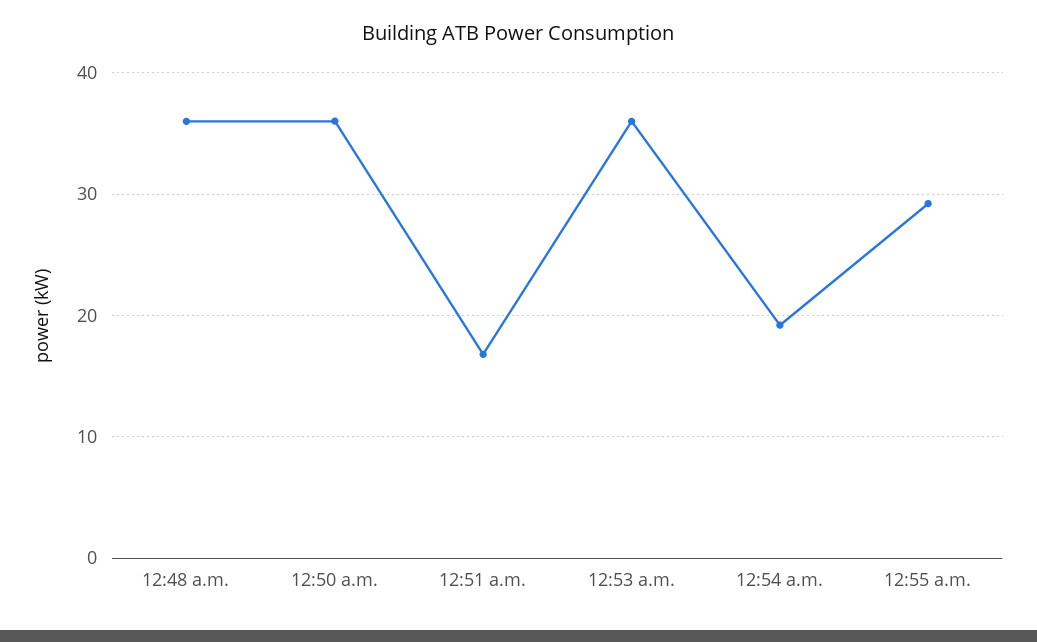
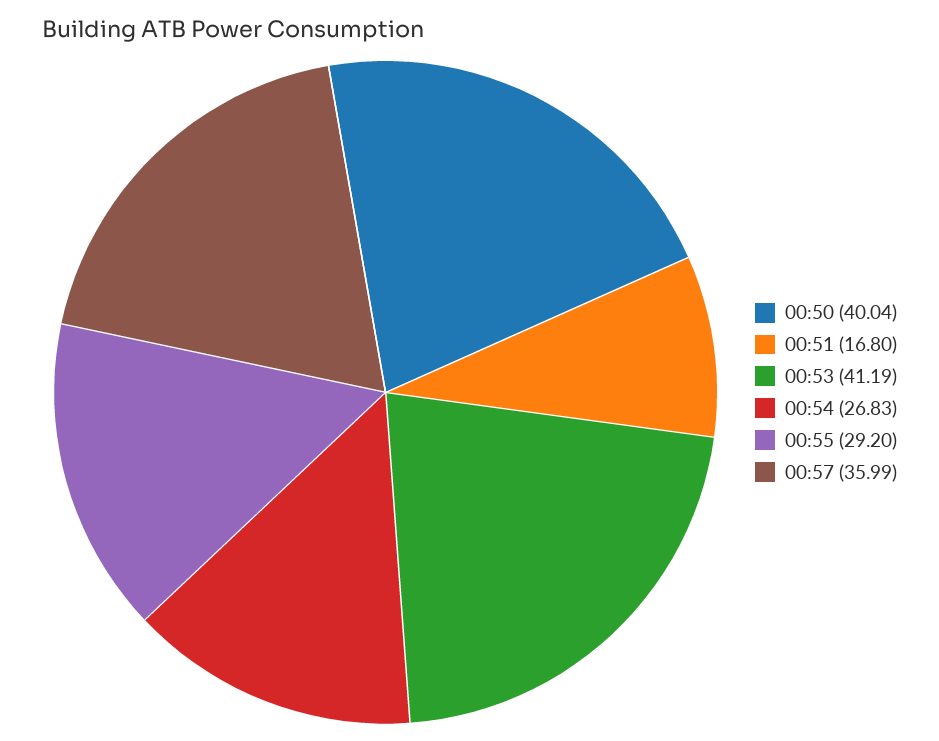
12:48 a.m.: 36 -> none
12:50 a.m.: 36 -> 40.04
12:53 a.m.: 36 -> 41.19
12:54 a.m.: 19 -> 26.83
00:57: none -> 35.99

